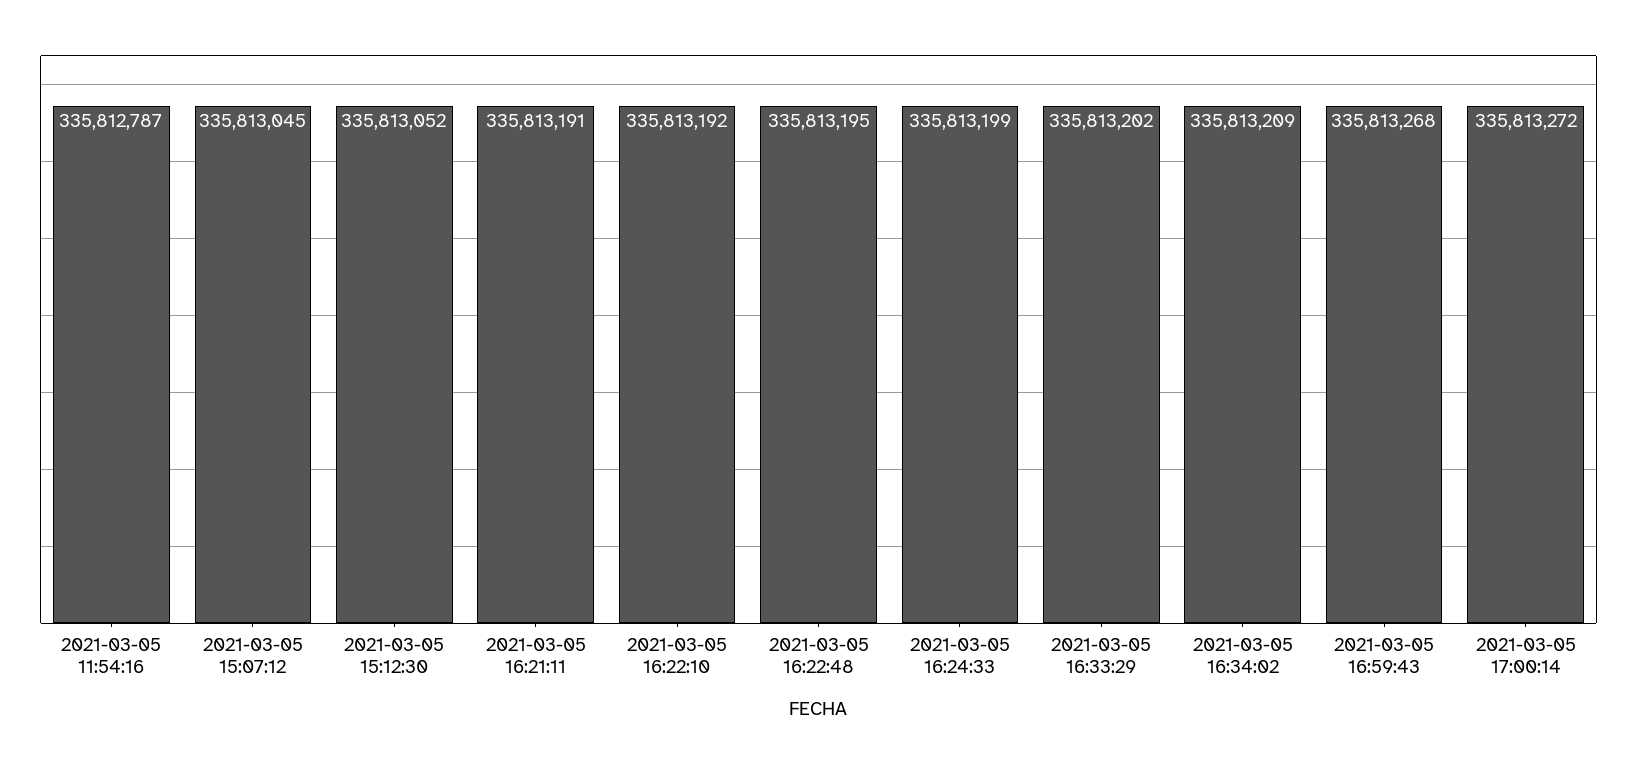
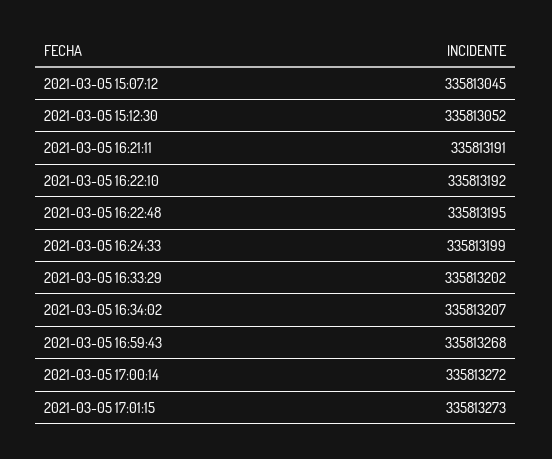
2021-03-05 11:54:16: 335812787 -> none
2021-03-05 16:34:02: 335813209 -> 335813207
2021-03-05 17:01:15: none -> 335813273

